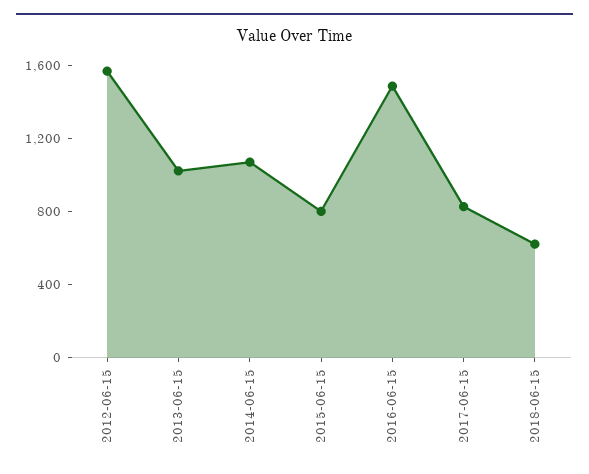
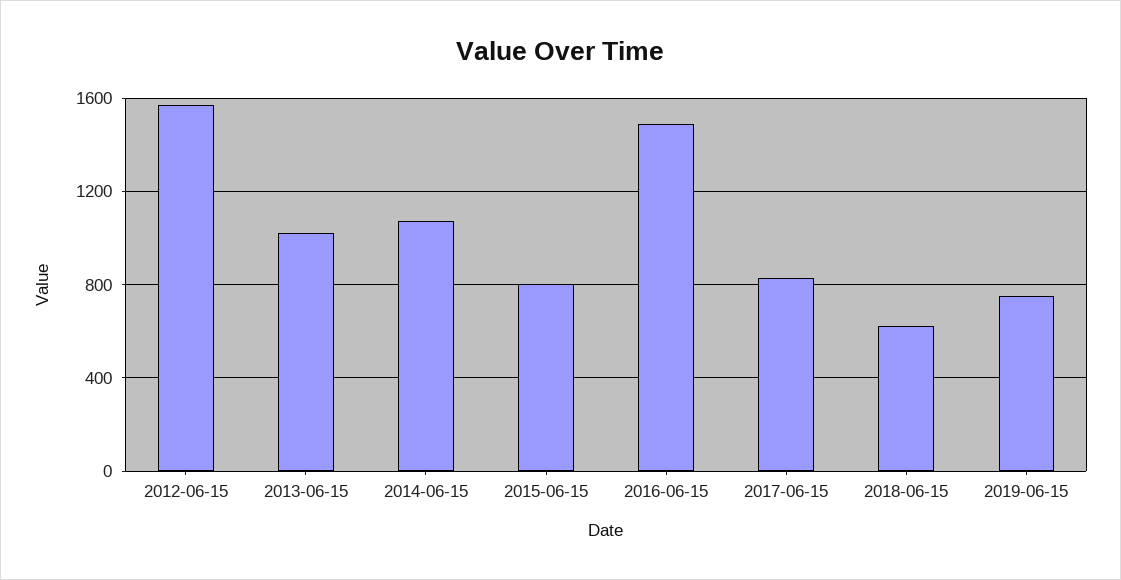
2019-06-15: none -> 750

